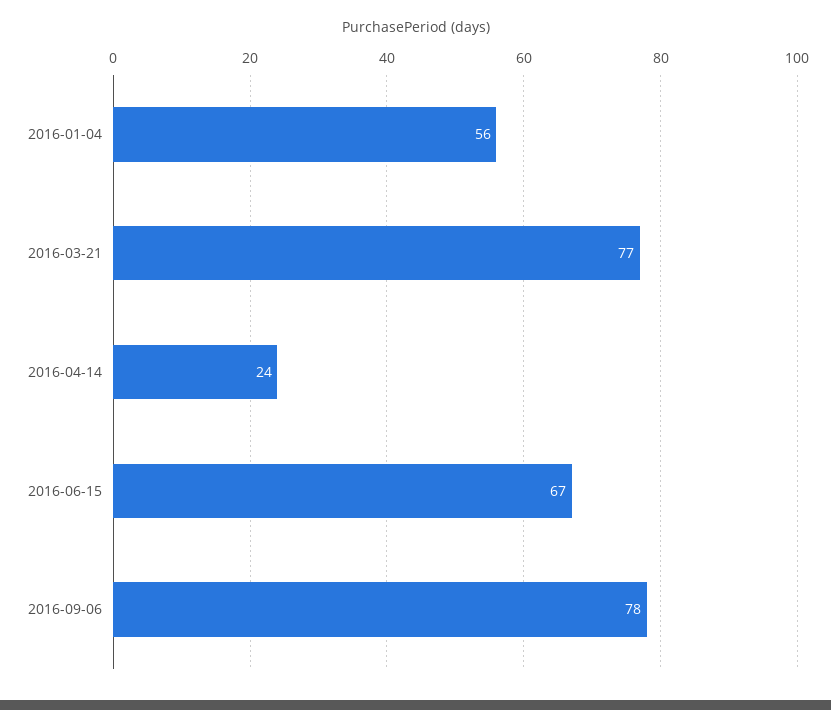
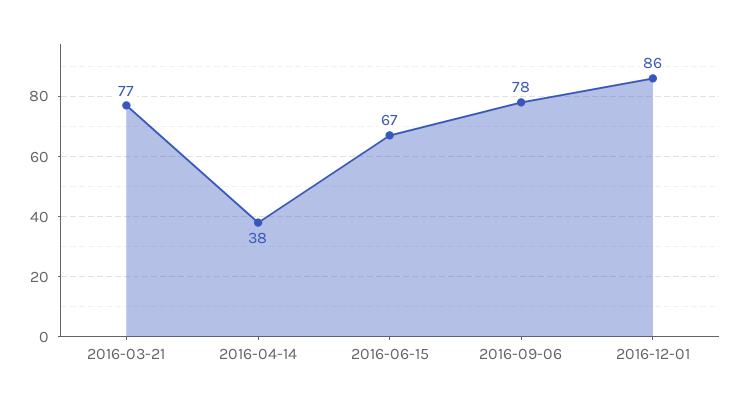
2016-01-04: 56 -> none
2016-04-14: 24 -> 38
2016-12-01: none -> 86

